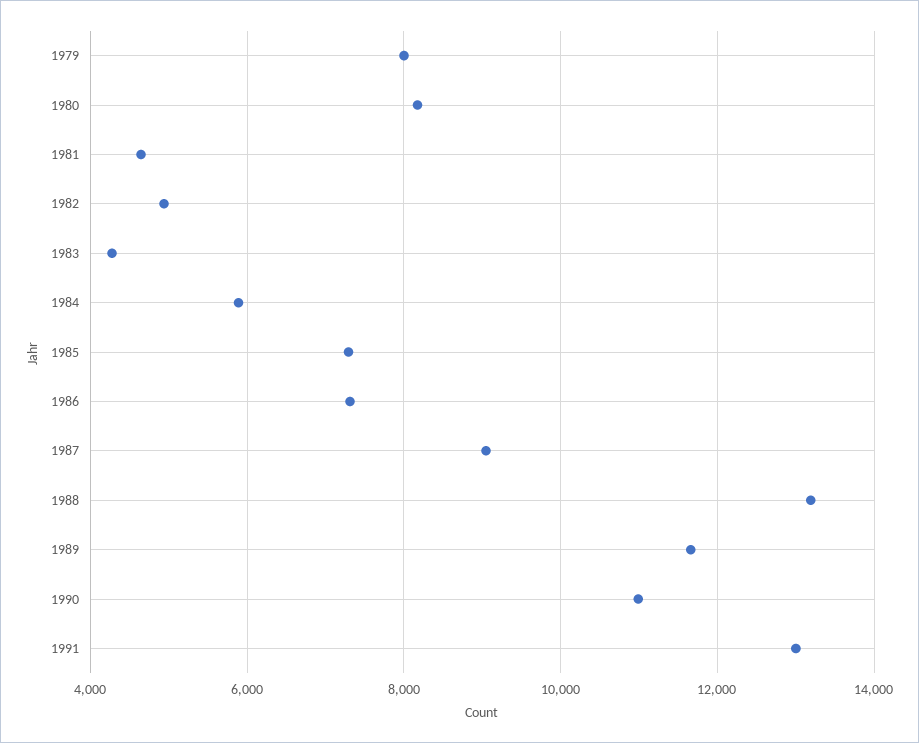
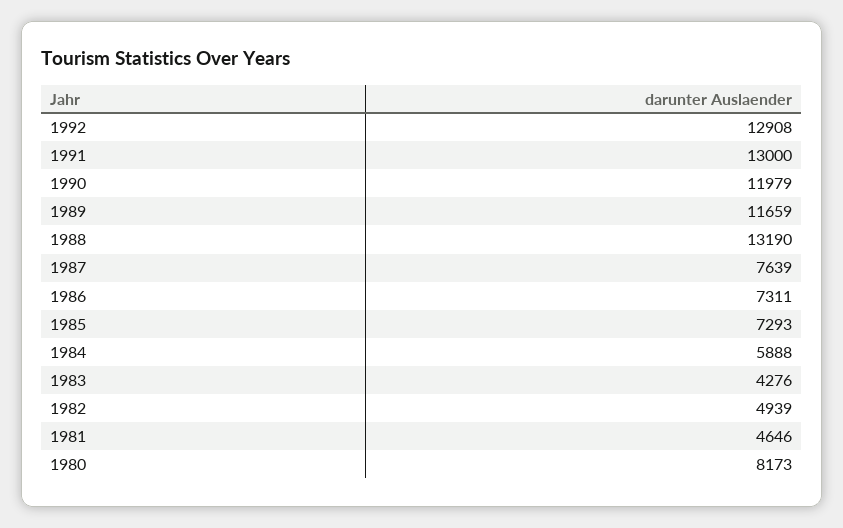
1979: 8000 -> none
1987: 9000 -> 7639
1990: 11000 -> 11979
1992: none -> 12908

